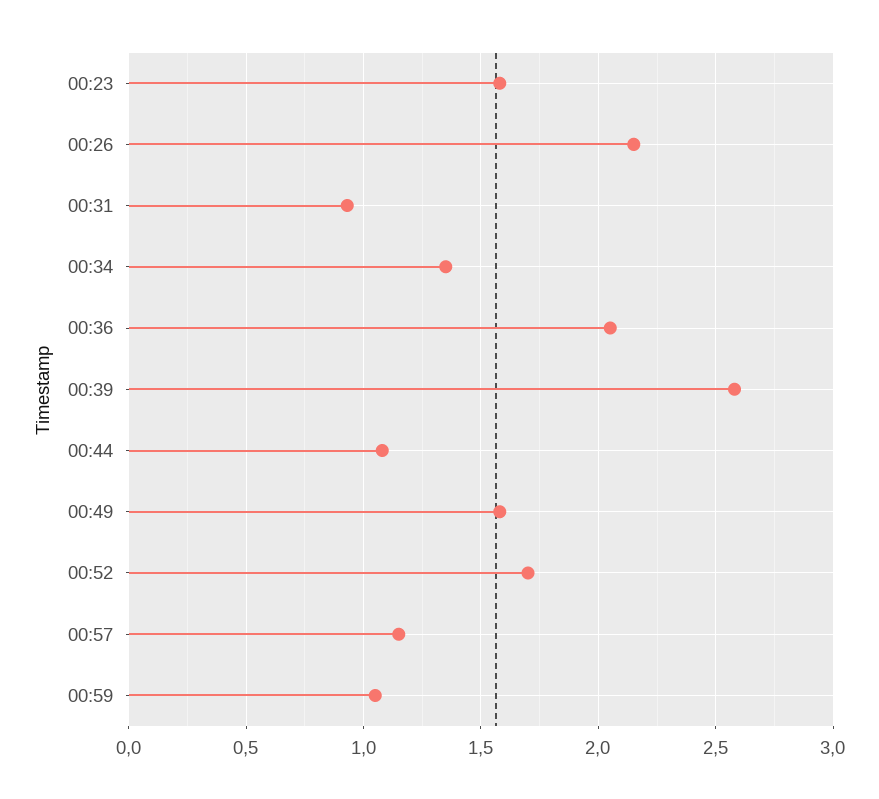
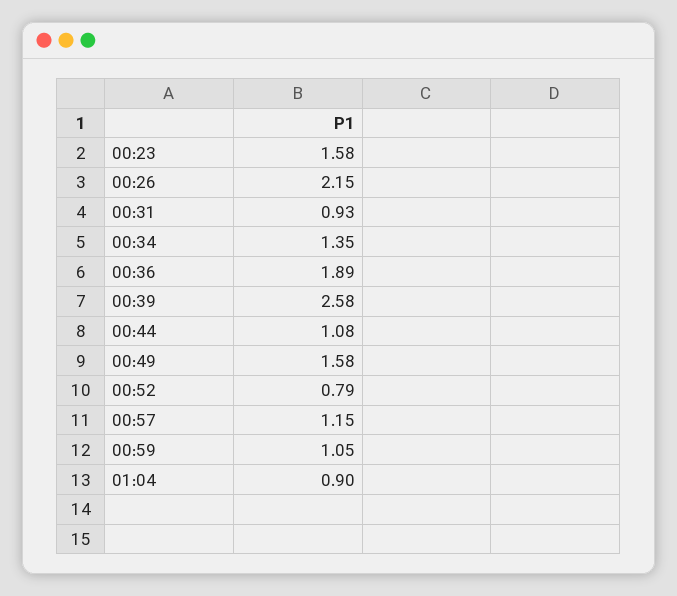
00:36: 2.05 -> 1.89
00:52: 1.7 -> 0.79
01:04: none -> 0.9

